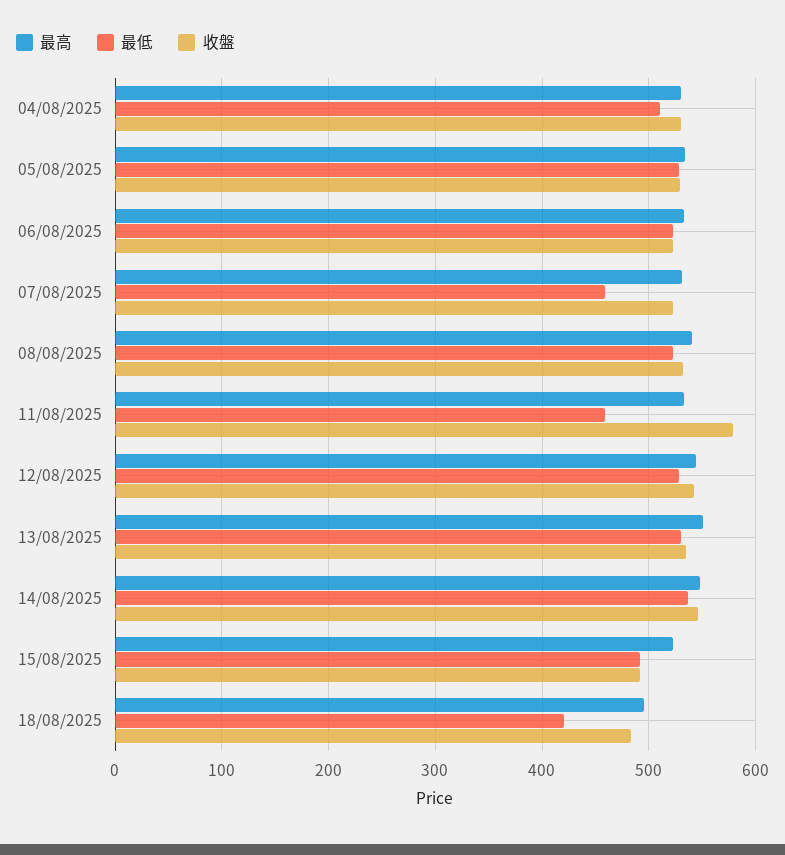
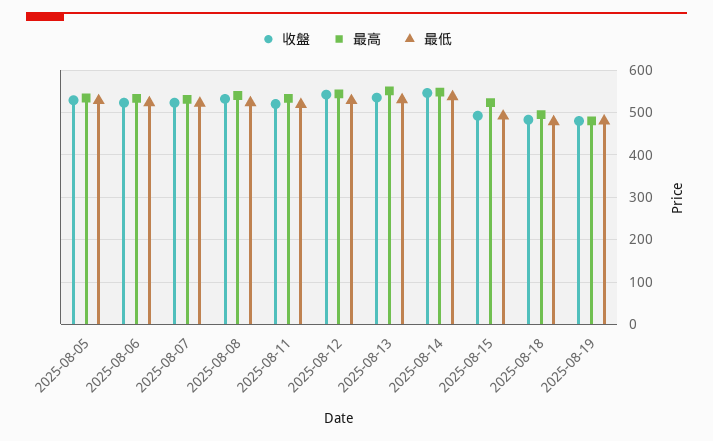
最高, 04/08/2025: 530 -> none
最低, 04/08/2025: 510 -> none
收盤, 04/08/2025: 530 -> none
最低, 07/08/2025: 460 -> 520
最低, 11/08/2025: 460 -> 520
收盤, 11/08/2025: 580 -> 520
最低, 18/08/2025: 420 -> 480
收盤, 2025-08-19: none -> 480
最高, 2025-08-19: none -> 480
最低, 2025-08-19: none -> 480

